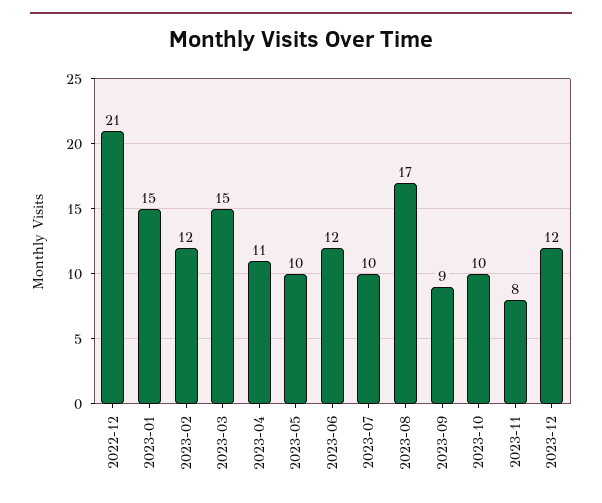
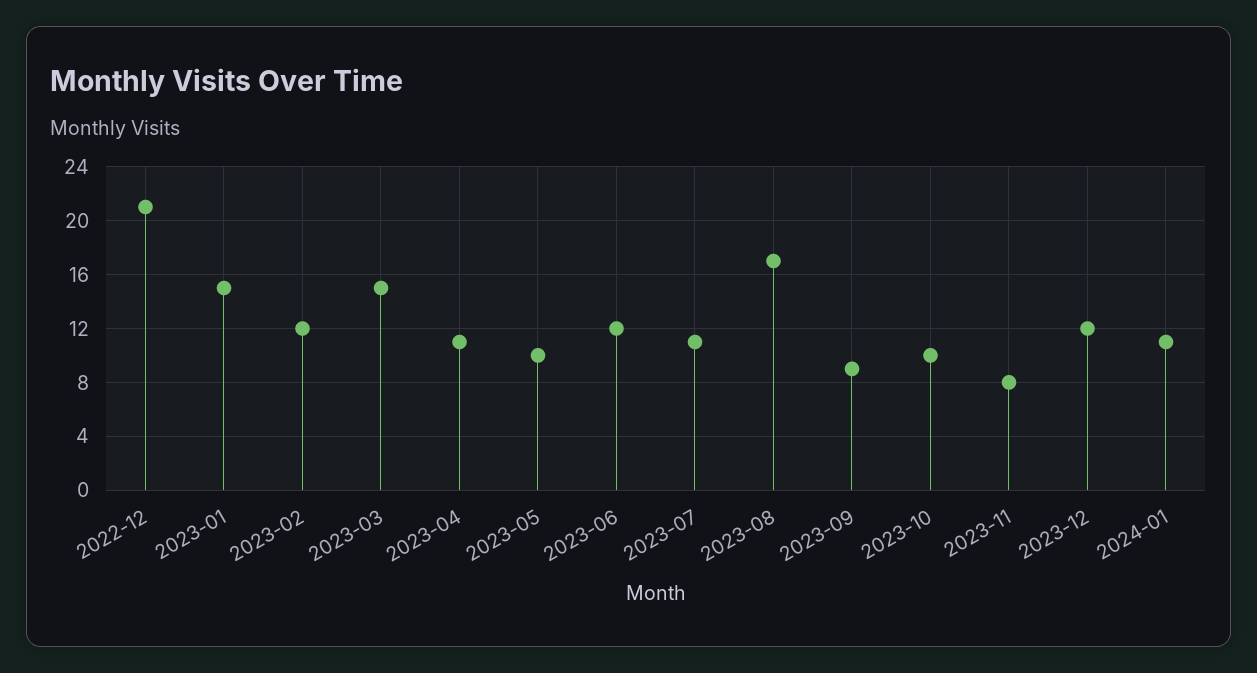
2023-07: 10 -> 11
2024-01: none -> 11

